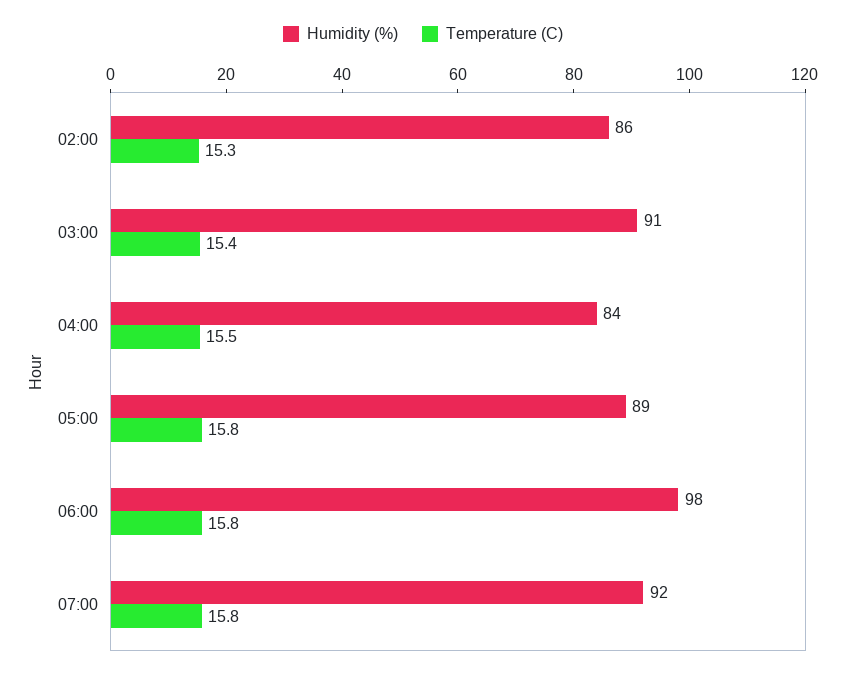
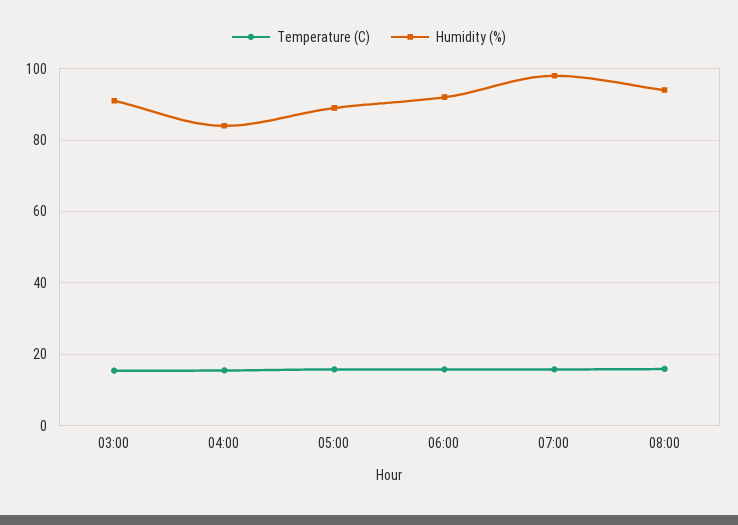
Humidity (%), 02:00: 86 -> none
Temperature (C), 02:00: 15.3 -> none
Humidity (%), 06:00: 98 -> 92
Humidity (%), 07:00: 92 -> 98
Temperature (C), 08:00: none -> 16
Humidity (%), 08:00: none -> 94

